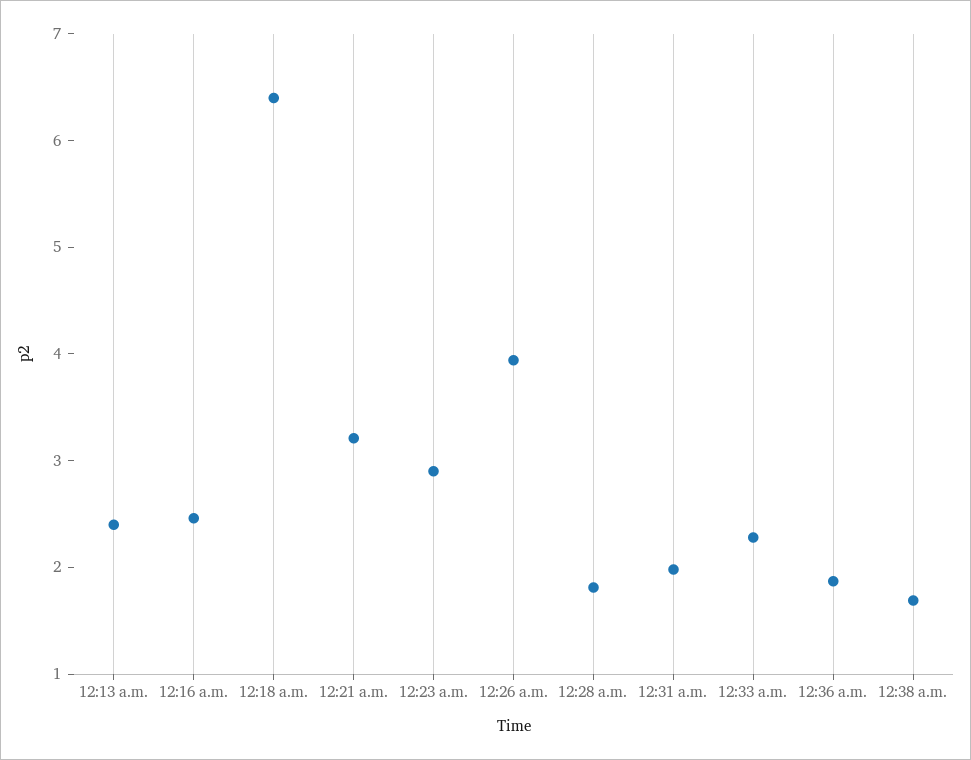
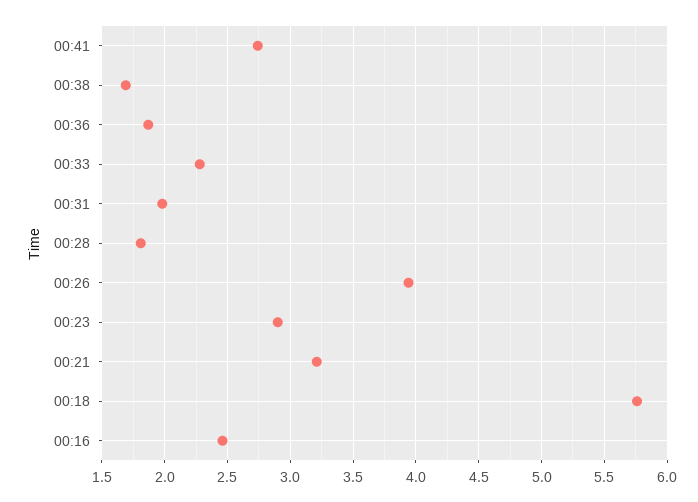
12:13 a.m.: 2.4 -> none
12:18 a.m.: 6.4 -> 5.75
00:41: none -> 2.75

